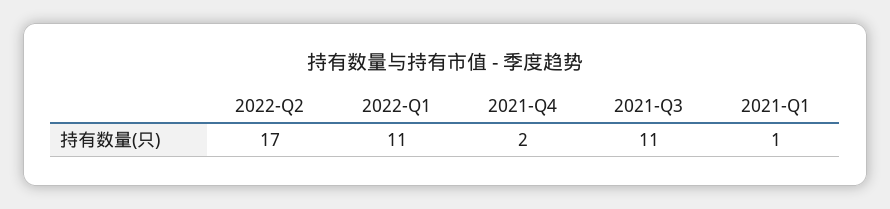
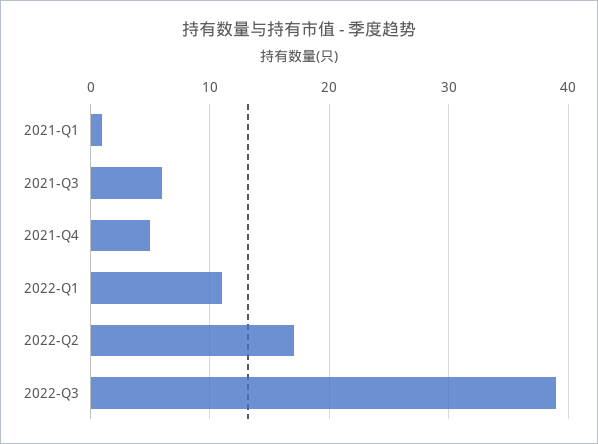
2021-Q4: 2 -> 5
2021-Q3: 11 -> 6
2022-Q3: none -> 39

